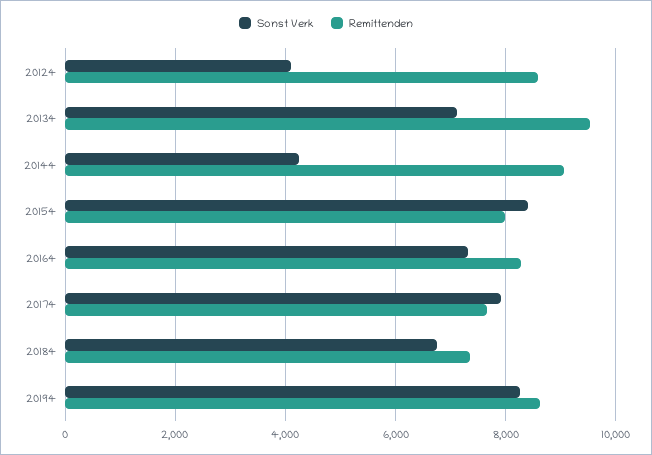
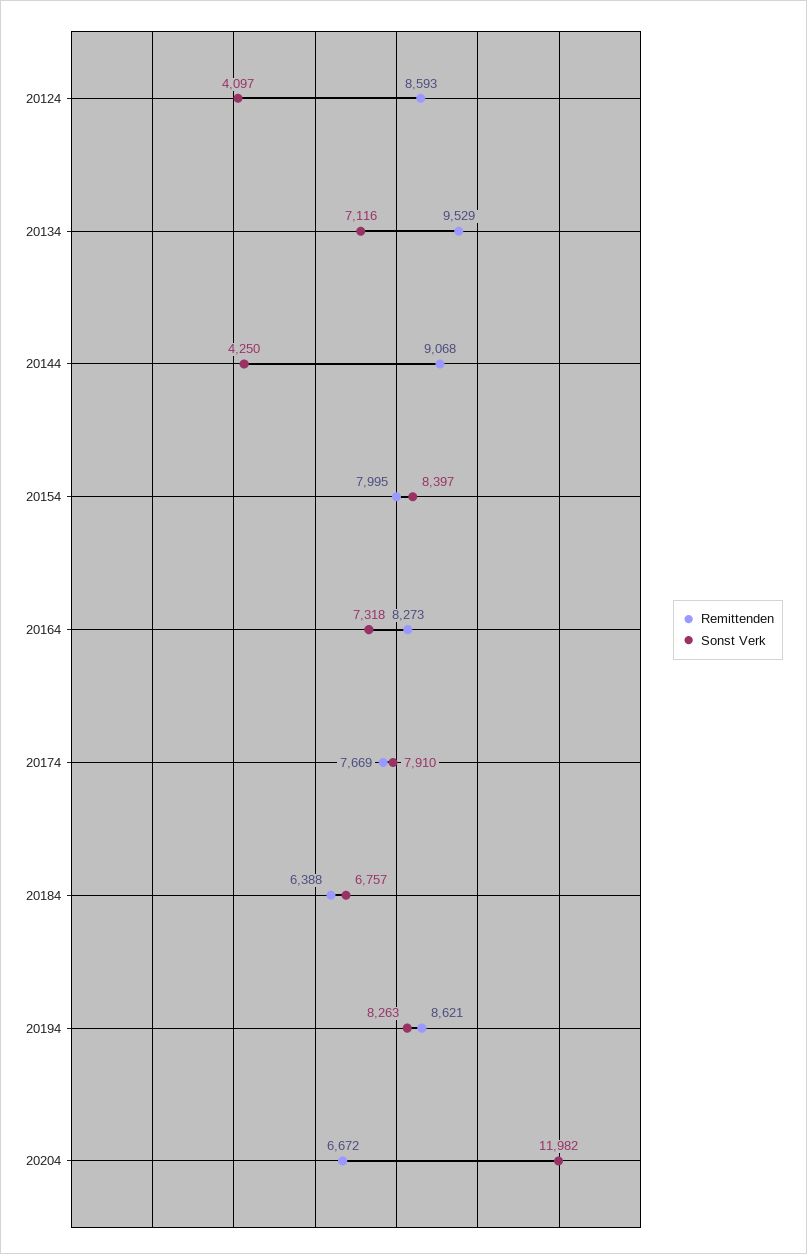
Remittenden, 20184: 7400 -> 6388
Remittenden, 20204: none -> 6672
Sonst Verk, 20204: none -> 11982

